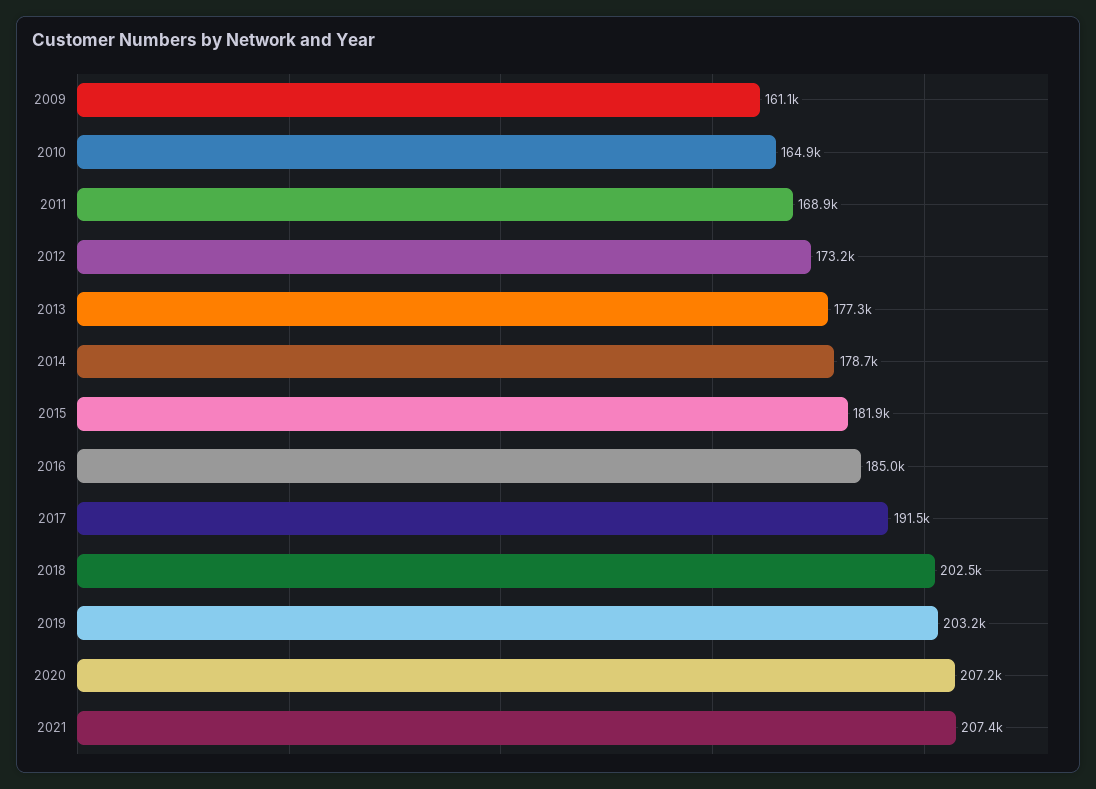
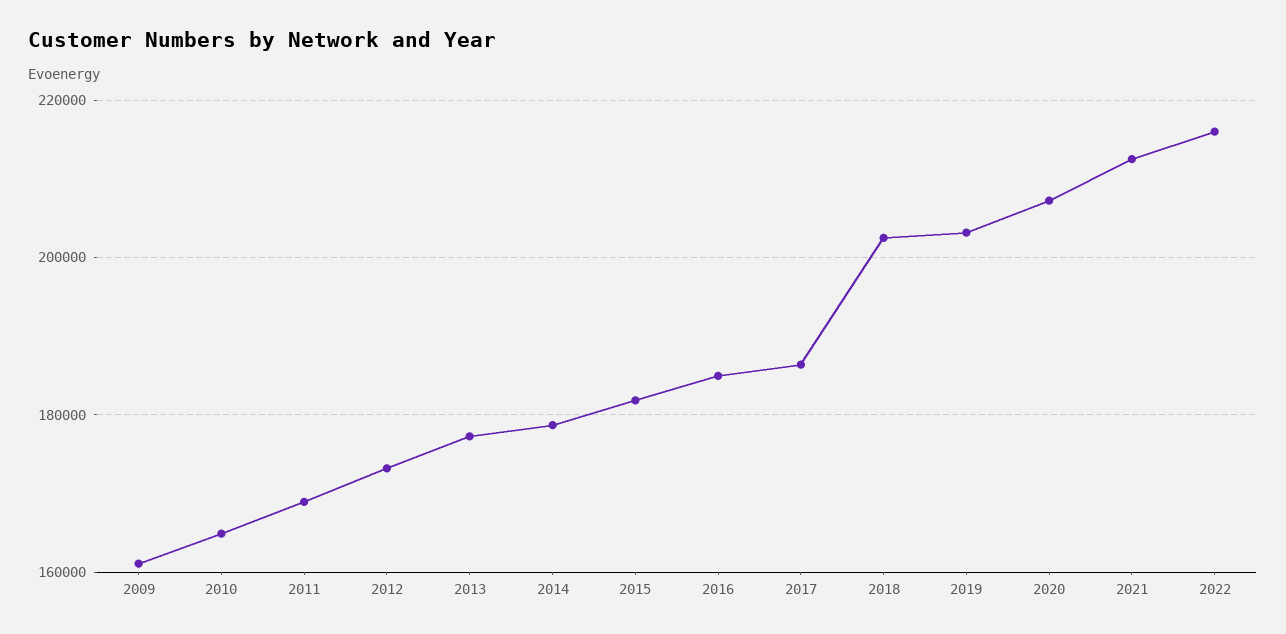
2017: 191500 -> 186000
2021: 207400 -> 212000
2022: none -> 216000

